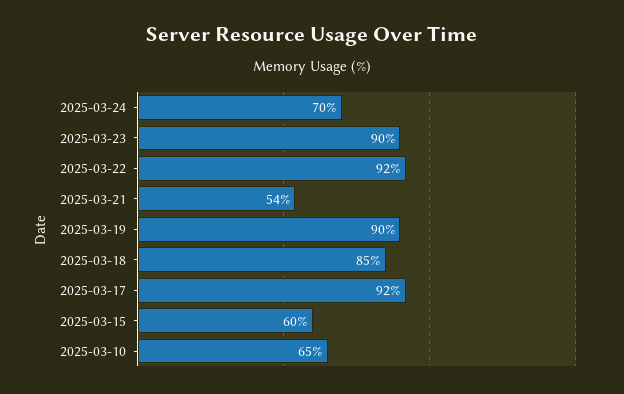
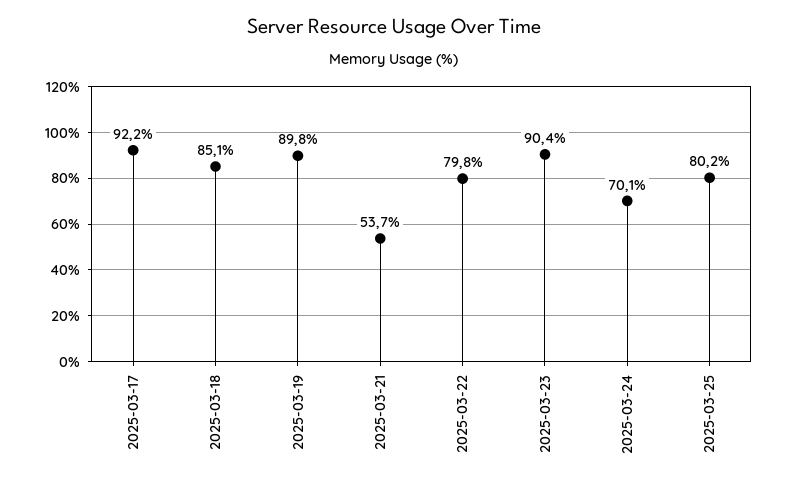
2025-03-22: 92 -> 79.8
2025-03-15: 60 -> none
2025-03-10: 65 -> none
2025-03-25: none -> 80.2

